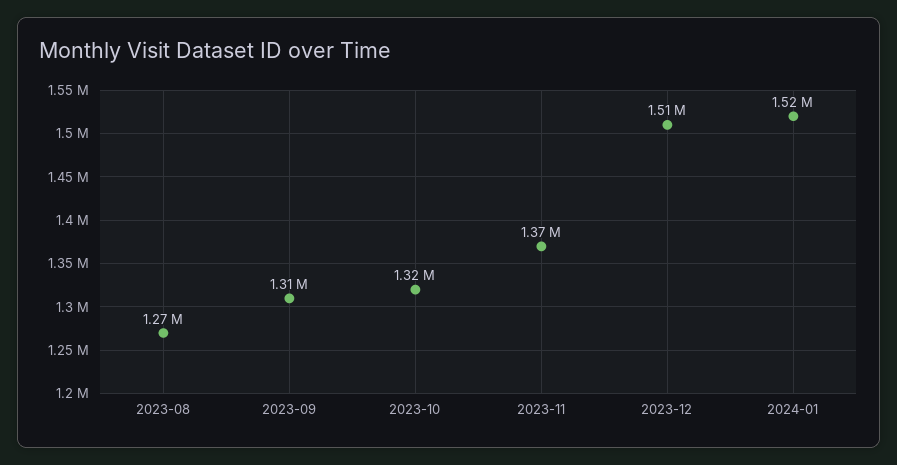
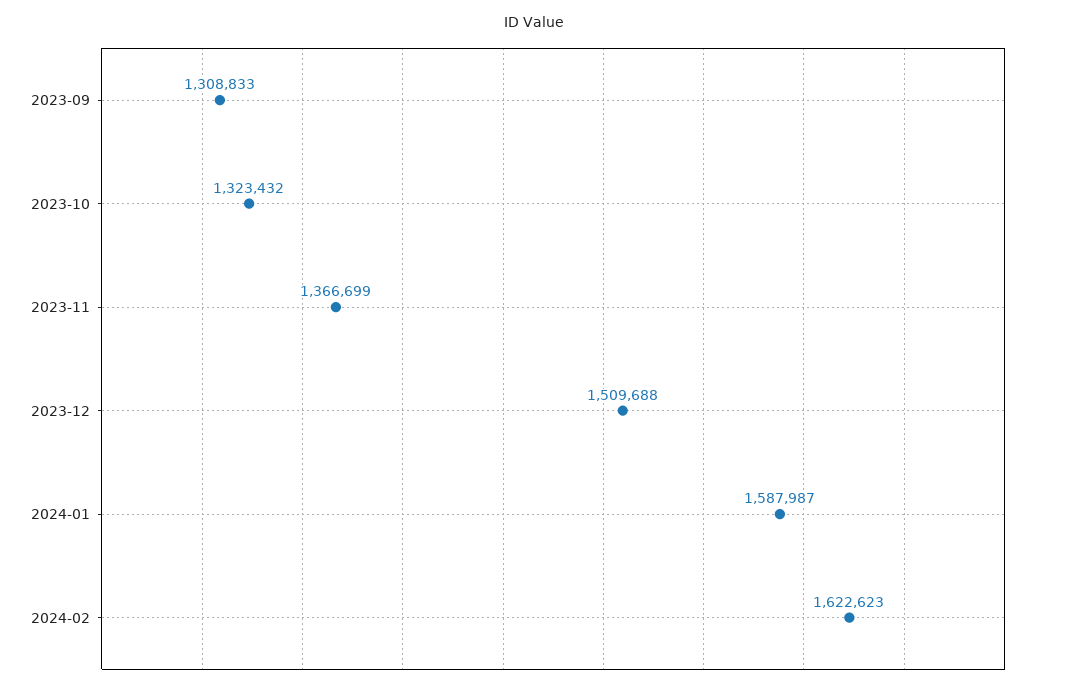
2023-08: 1270000 -> none
2024-01: 1520000 -> 1587987
2024-02: none -> 1622623

